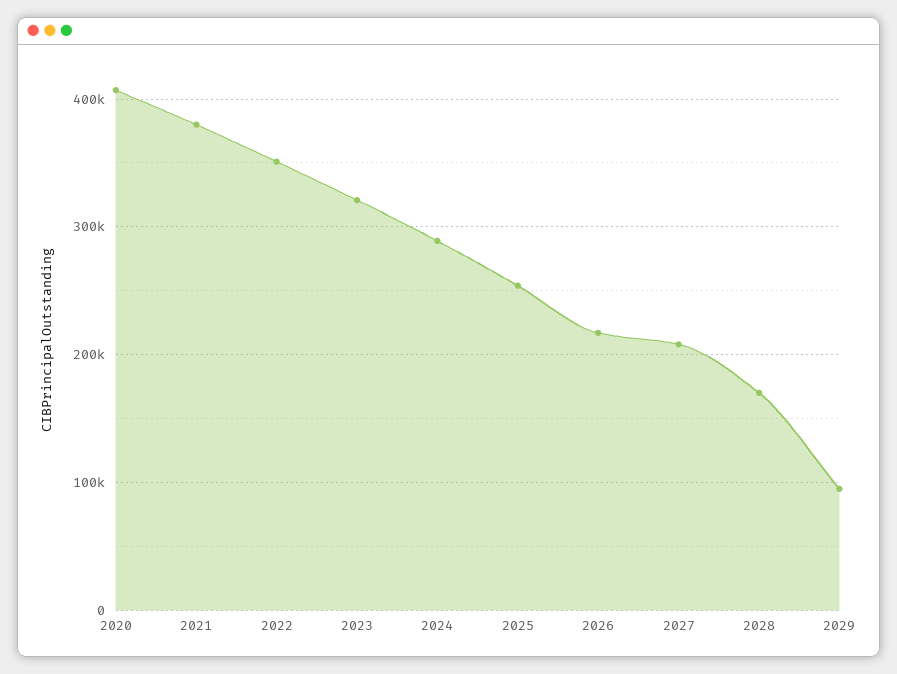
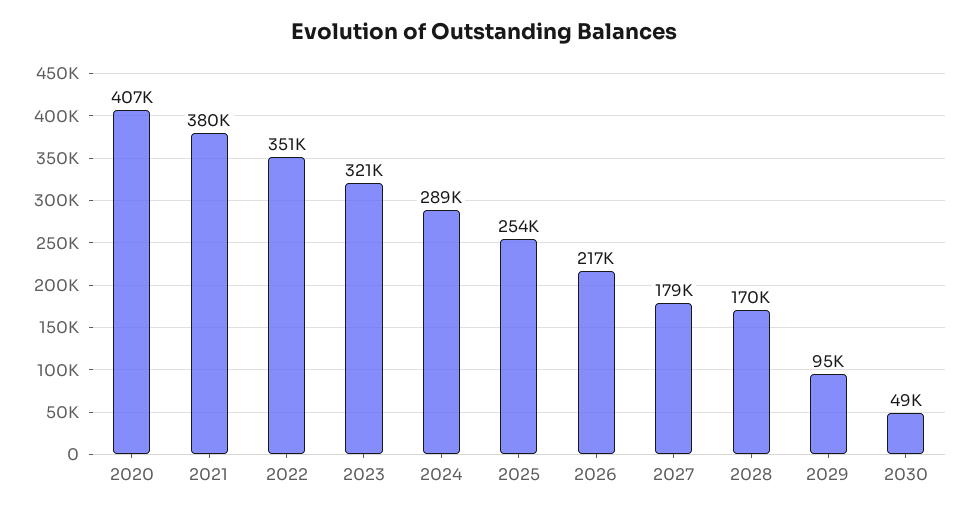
2027: 210000 -> 179000
2030: none -> 49000

